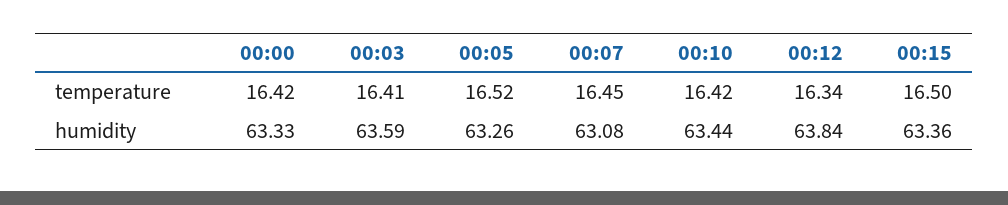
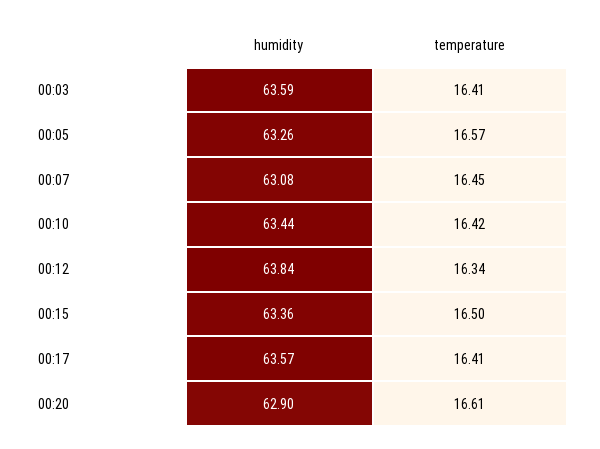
00:00, temperature: 16.42 -> none
00:05, temperature: 16.52 -> 16.57
00:00, humidity: 63.33 -> none
00:17, humidity: none -> 63.57
00:17, temperature: none -> 16.41
00:20, humidity: none -> 62.9
00:20, temperature: none -> 16.61

